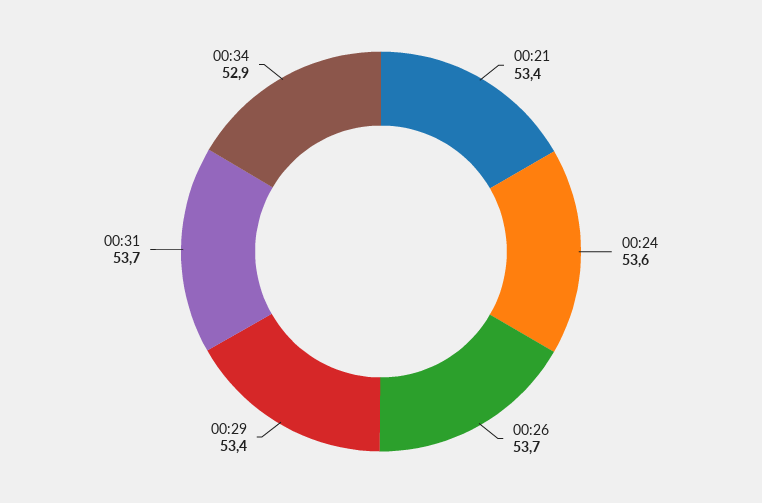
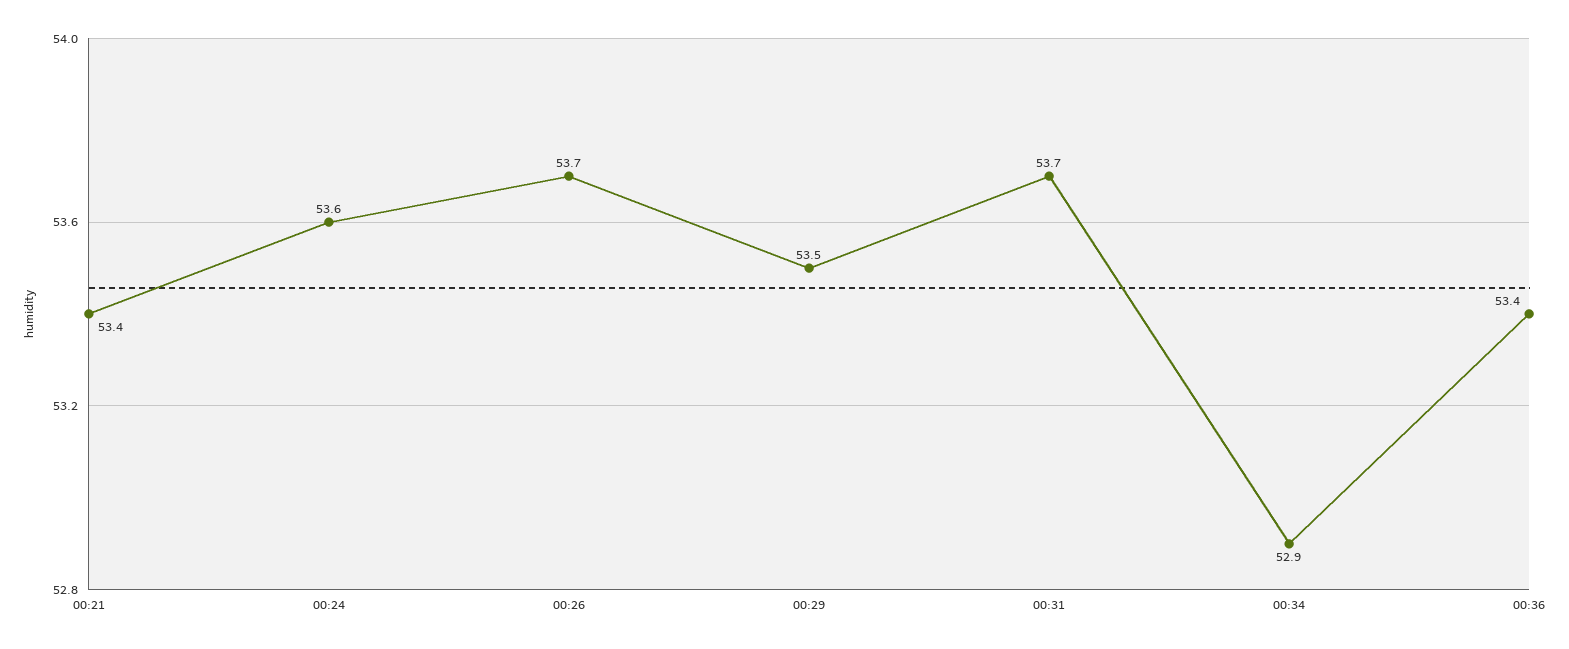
00:29: 53.4 -> 53.5
00:36: none -> 53.4

